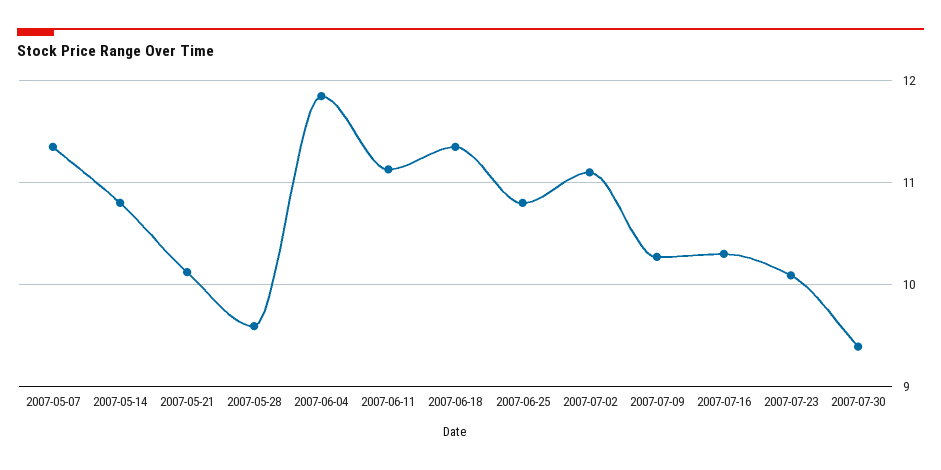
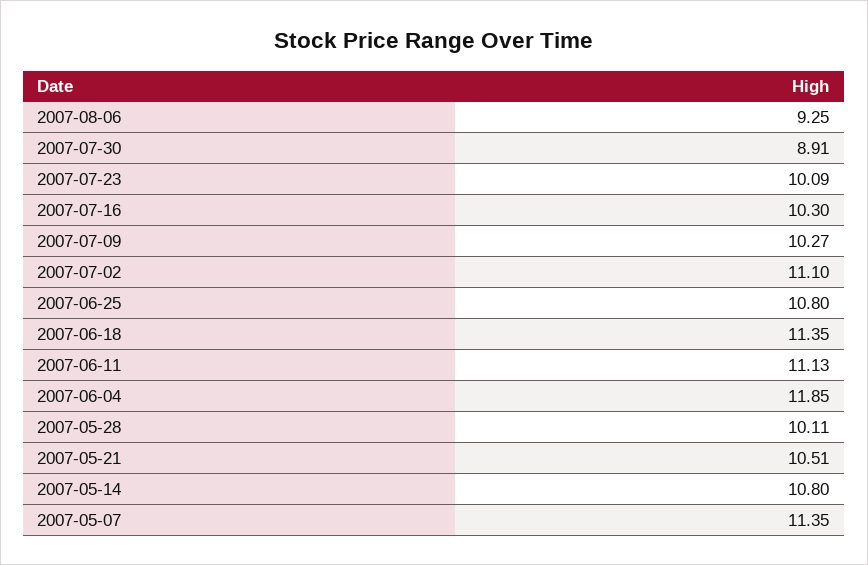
2007-05-21: 10.1 -> 10.51
2007-05-28: 9.6 -> 10.11
2007-07-30: 9.4 -> 8.91
2007-08-06: none -> 9.25

